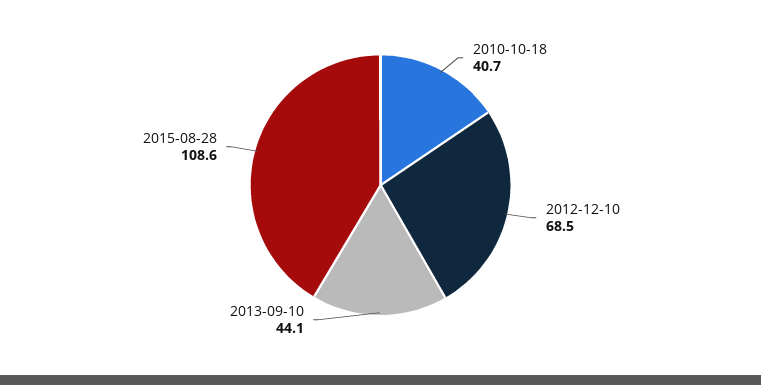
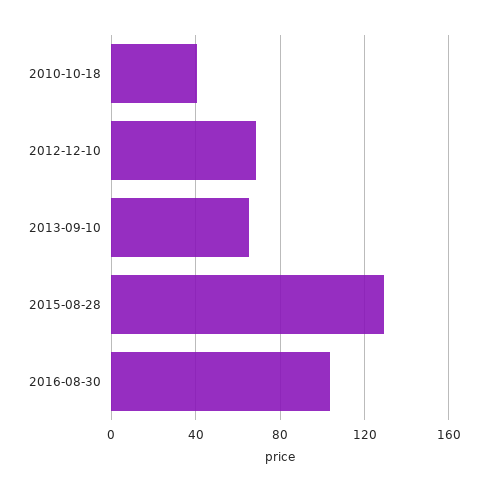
2013-09-10: 44.1 -> 65
2015-08-28: 108.6 -> 130
2016-08-30: none -> 105

